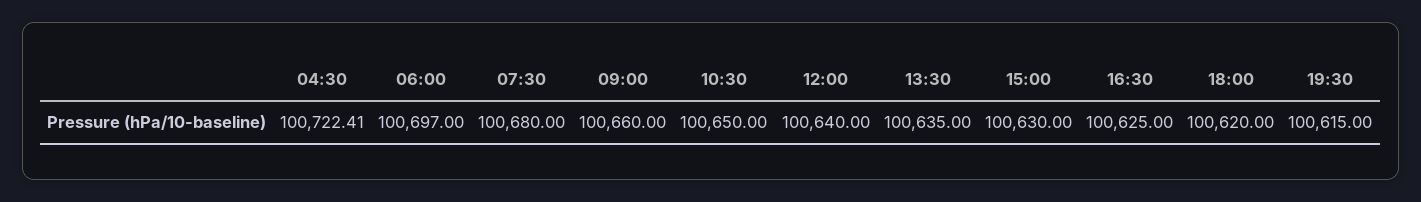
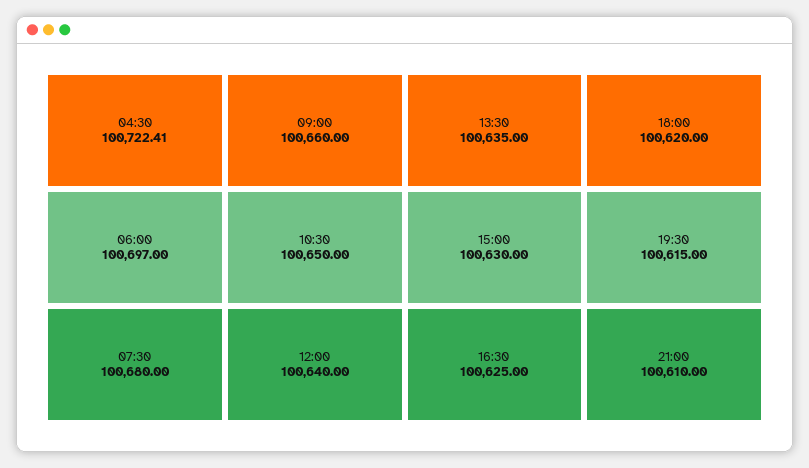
21:00: none -> 100610

